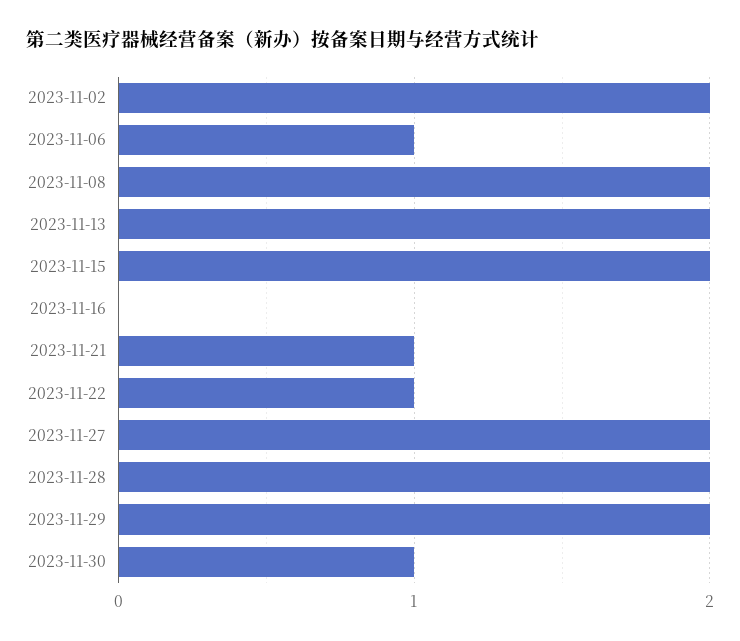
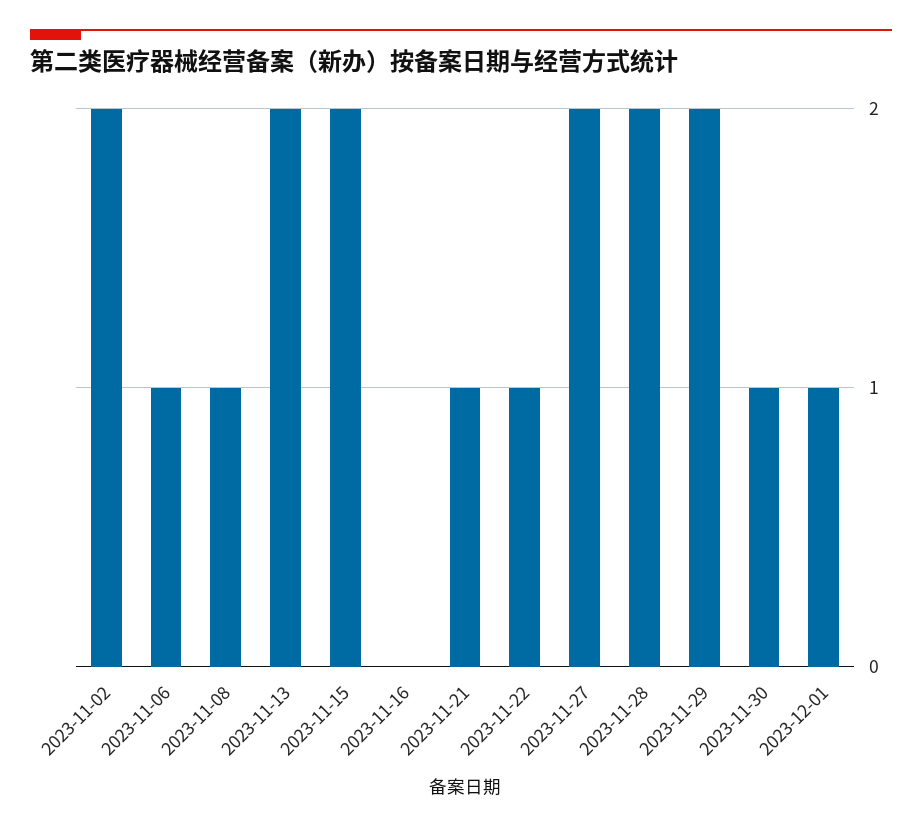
2023-11-08: 2 -> 1
2023-12-01: none -> 1

